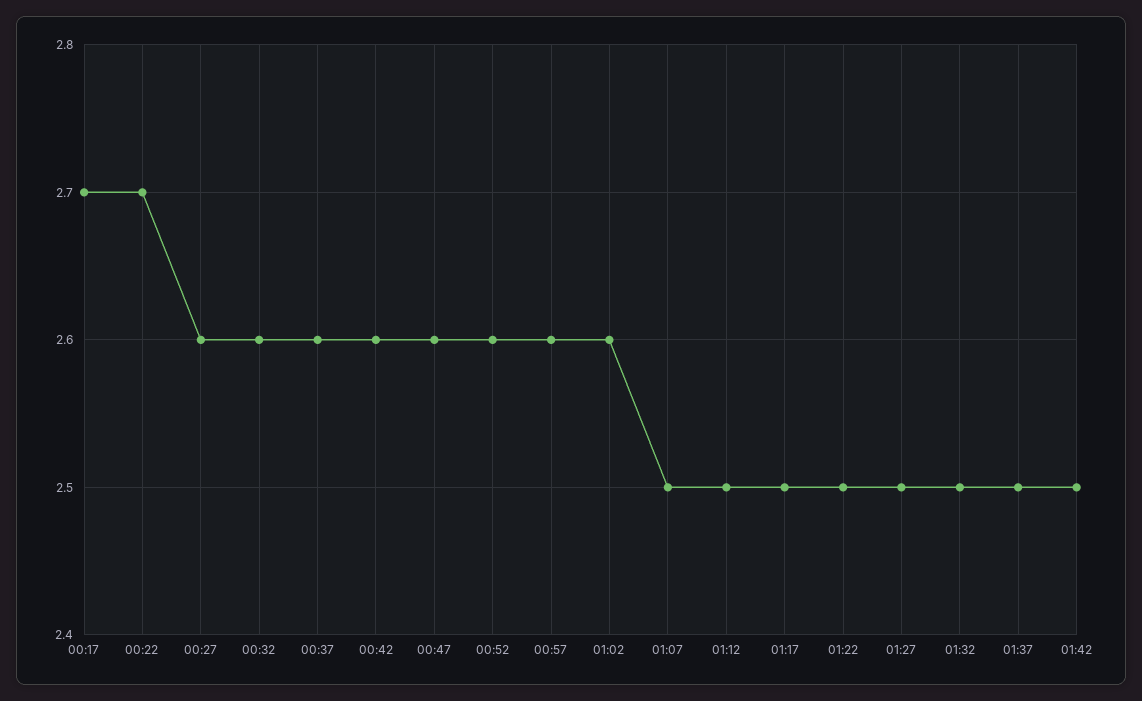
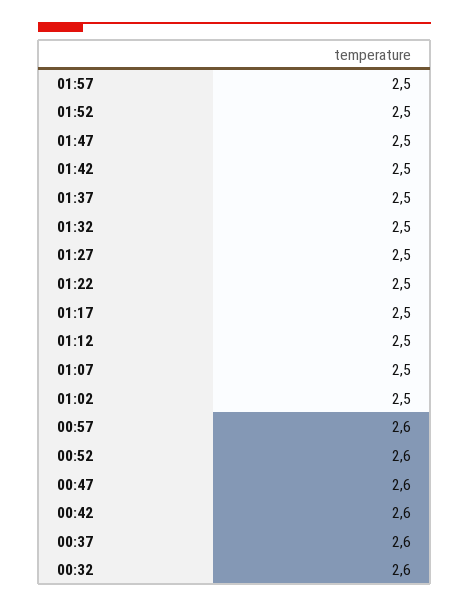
00:17: 2.7 -> none
00:22: 2.7 -> none
00:27: 2.6 -> none
01:02: 2.6 -> 2.5
01:57: none -> 2.5
01:52: none -> 2.5
01:47: none -> 2.5

